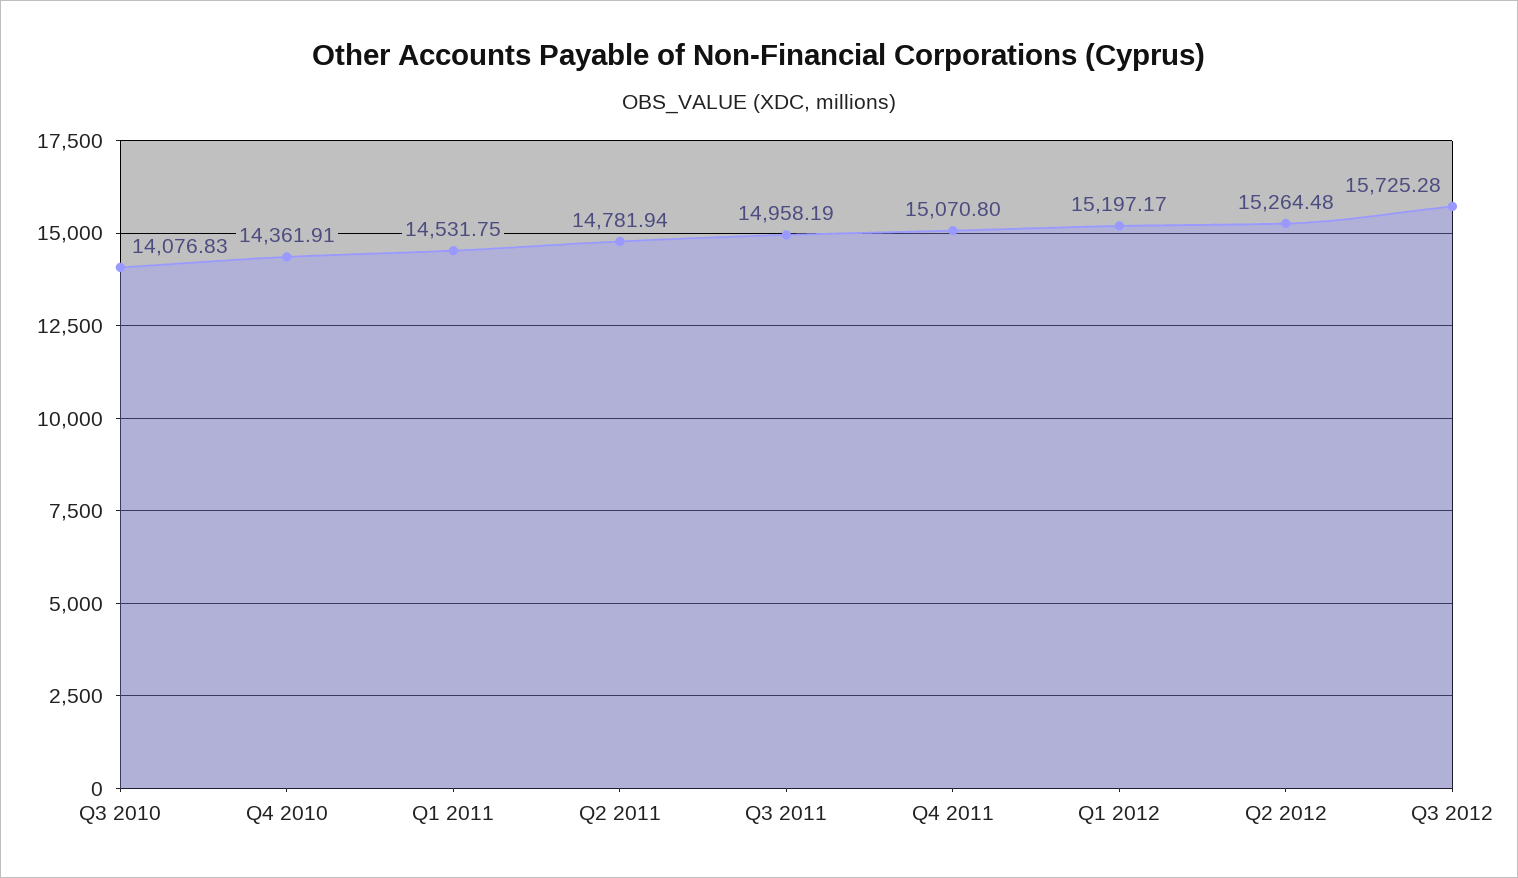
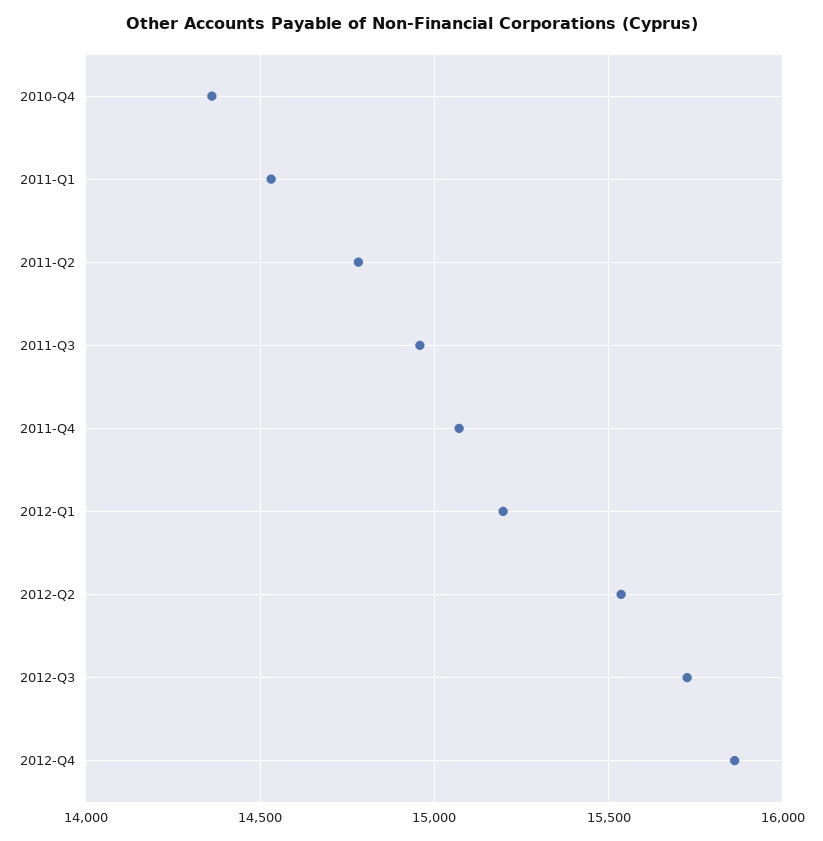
Q3 2010: 14076.83 -> none
Q2 2012: 15264.48 -> 15550
2012-Q4: none -> 15850

